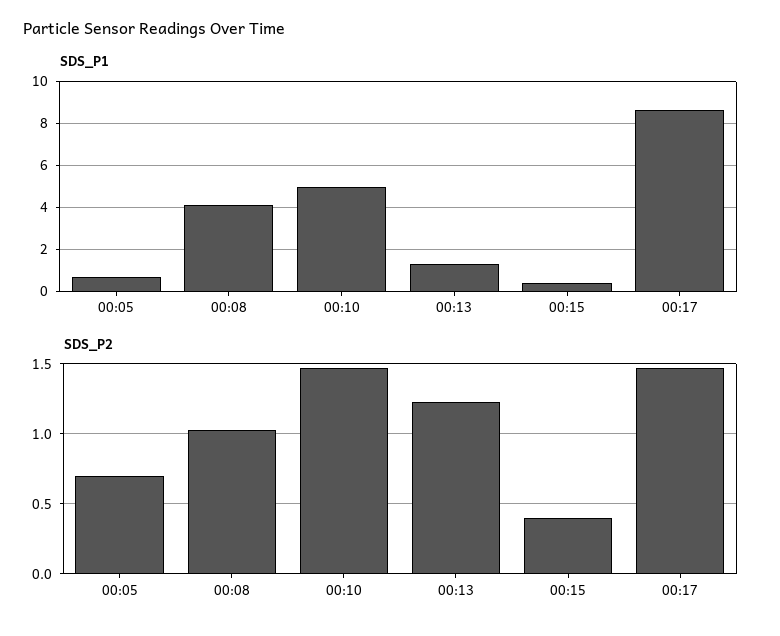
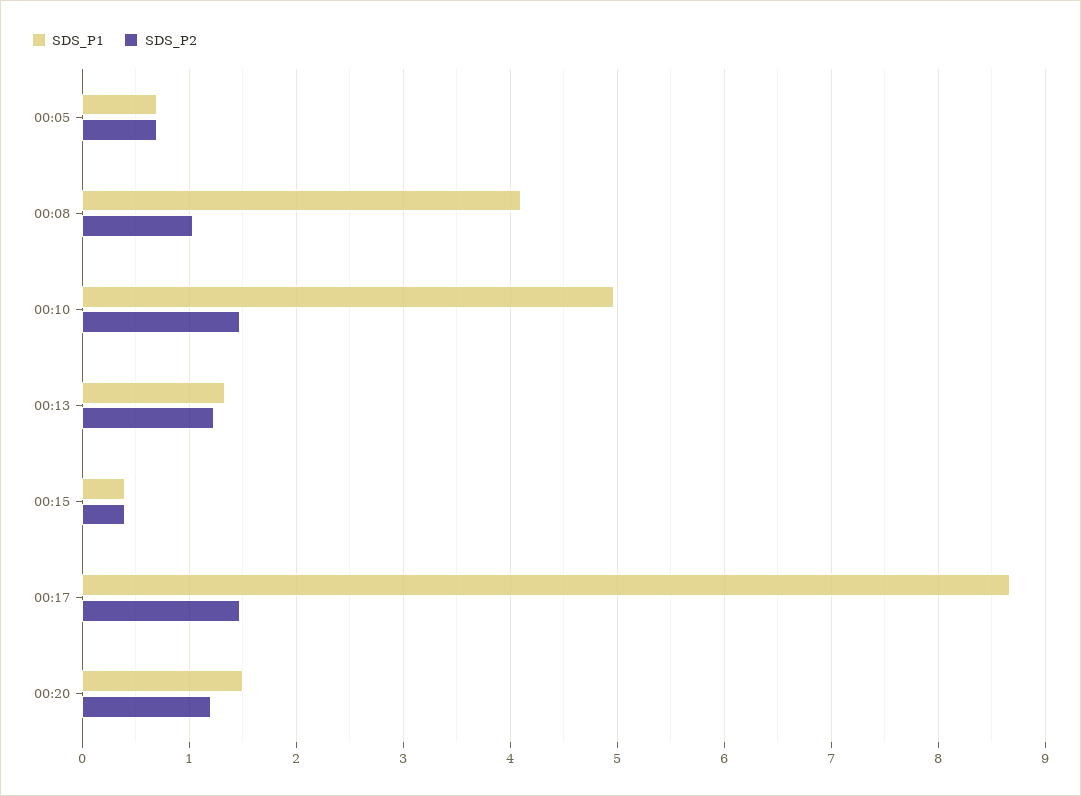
SDS_P1, 00:20: none -> 1.5
SDS_P2, 00:20: none -> 1.2

